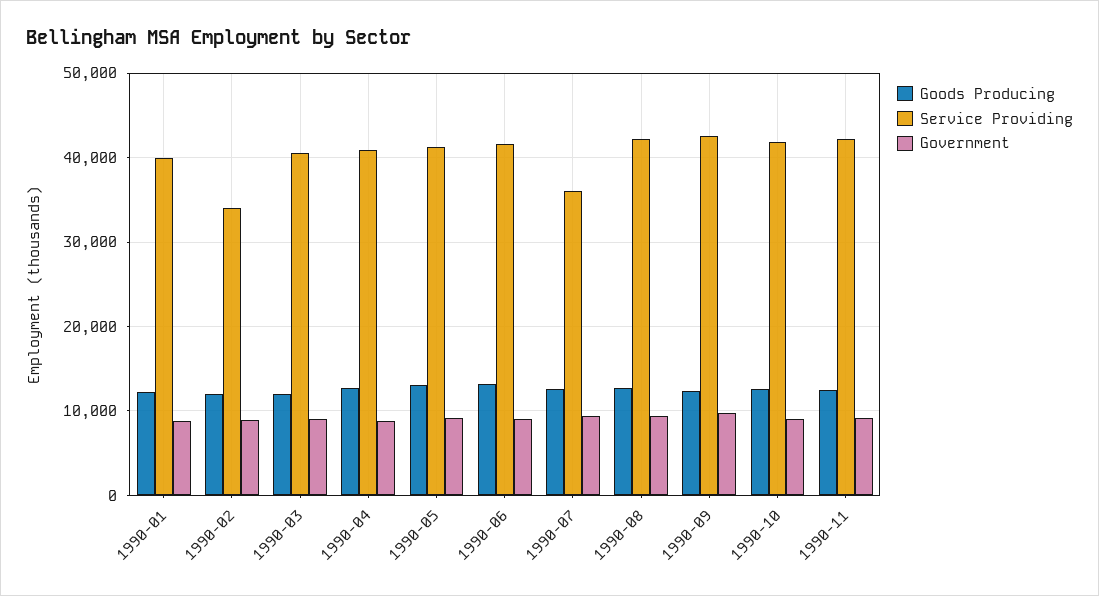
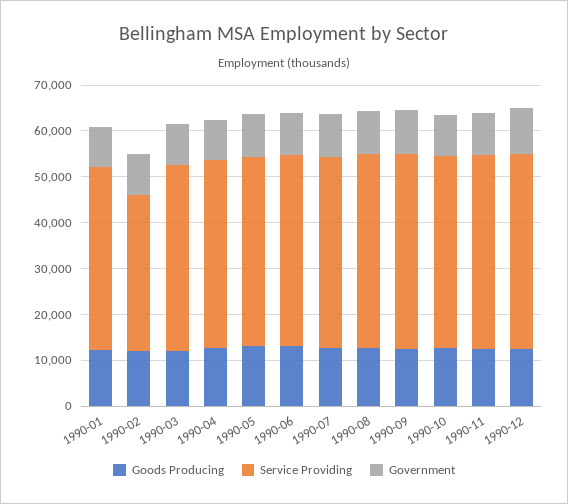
Service Providing, 1990-07: 36000 -> 42000
Goods Producing, 1990-12: none -> 12000
Service Providing, 1990-12: none -> 42000
Government, 1990-12: none -> 10000

